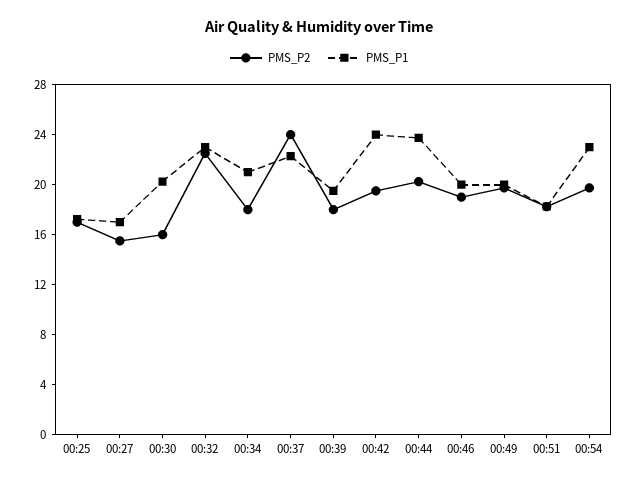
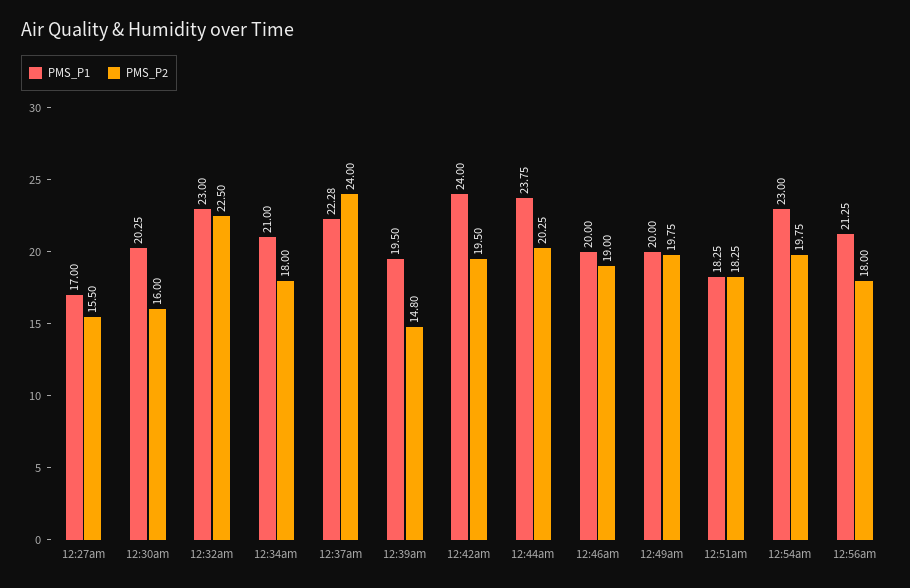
PMS_P2, 00:25: 17 -> none
PMS_P1, 00:25: 17 -> none
PMS_P2, 00:39: 18 -> 14.8
PMS_P1, 12:56am: none -> 21.25
PMS_P2, 12:56am: none -> 18

